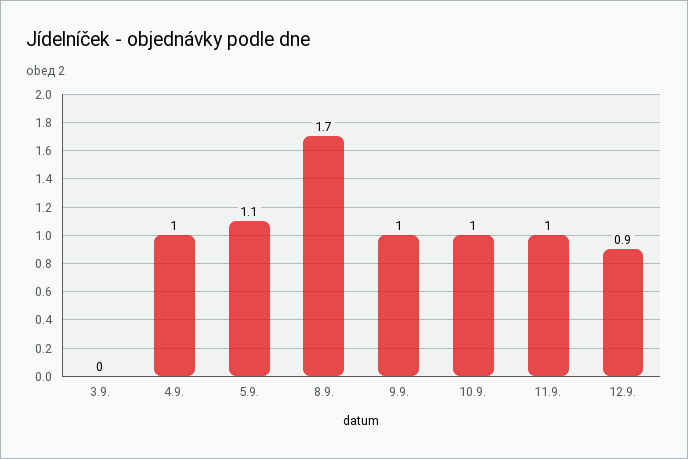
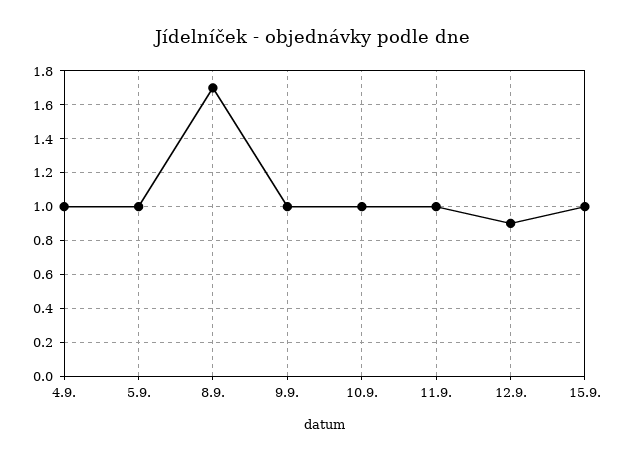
3.9.: 0 -> none
5.9.: 1.1 -> 1
15.9.: none -> 1

